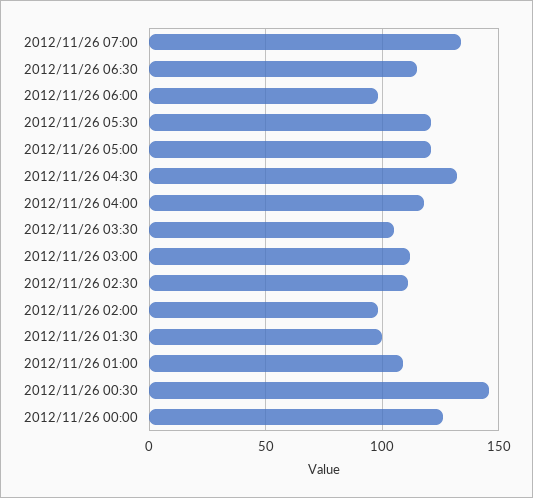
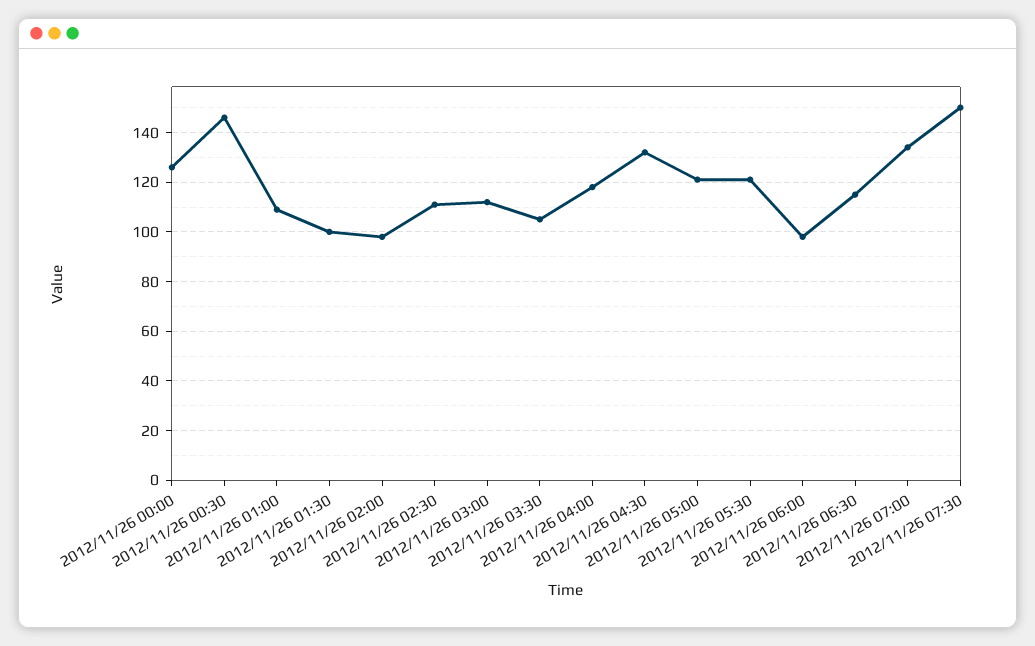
2012/11/26 07:30: none -> 150

